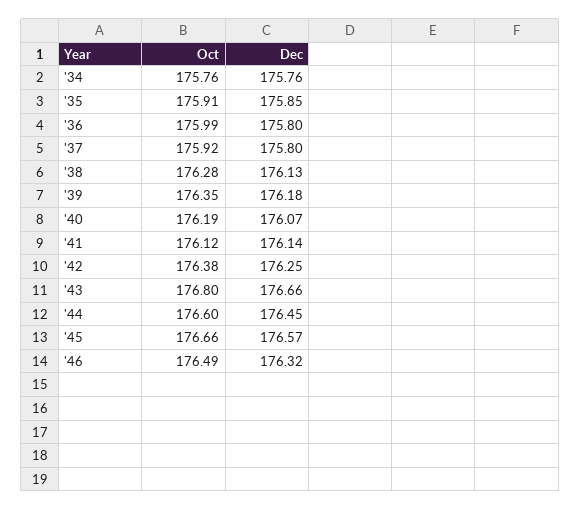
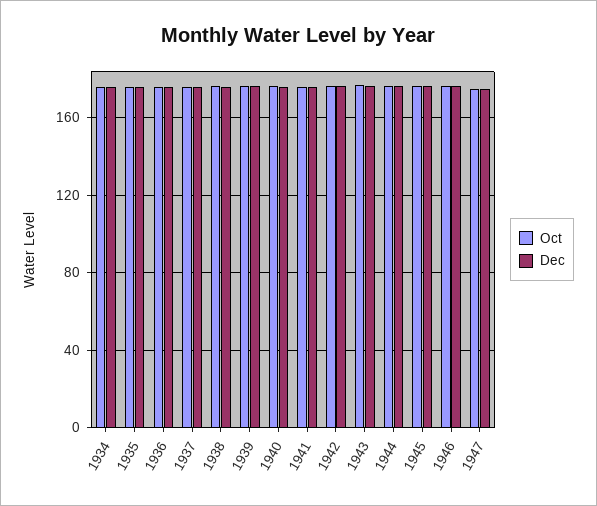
Oct, 1947: none -> 175
Dec, 1947: none -> 175

